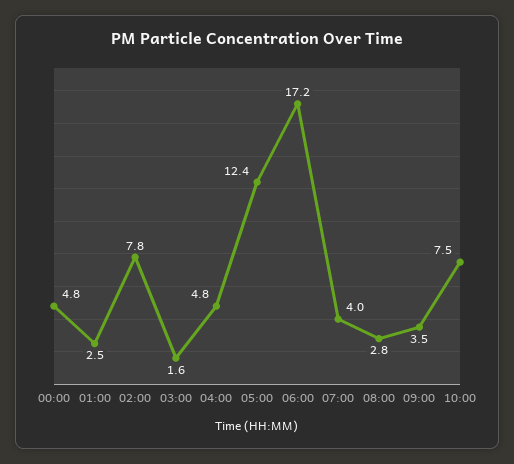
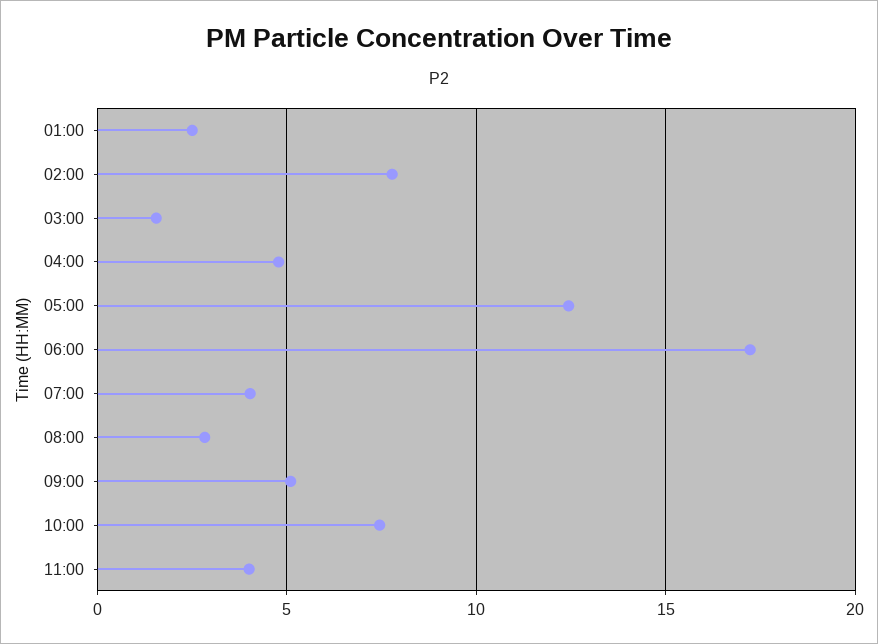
00:00: 4.8 -> none
09:00: 3.5 -> 5
11:00: none -> 4

